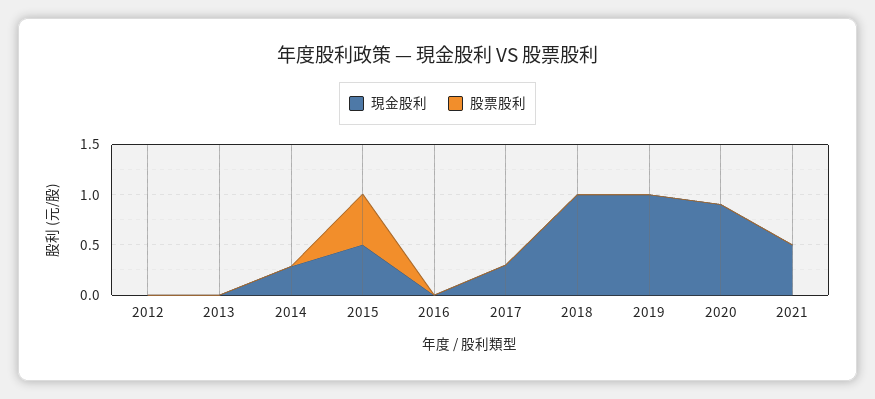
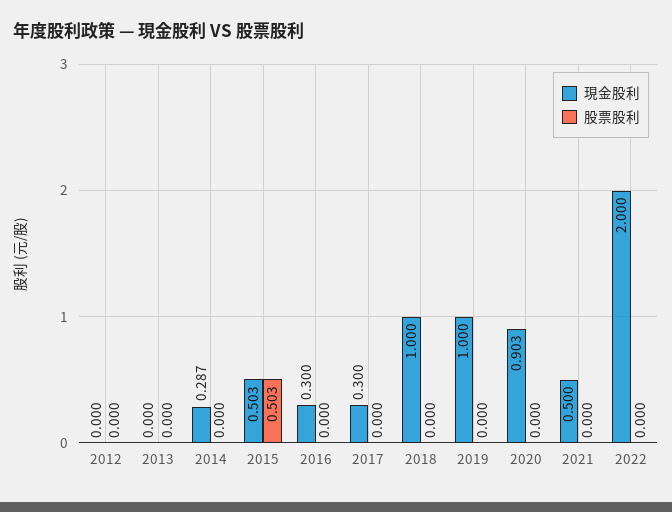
現金股利, 2016: 0 -> 0.3
現金股利, 2022: none -> 2
股票股利, 2022: none -> 0

